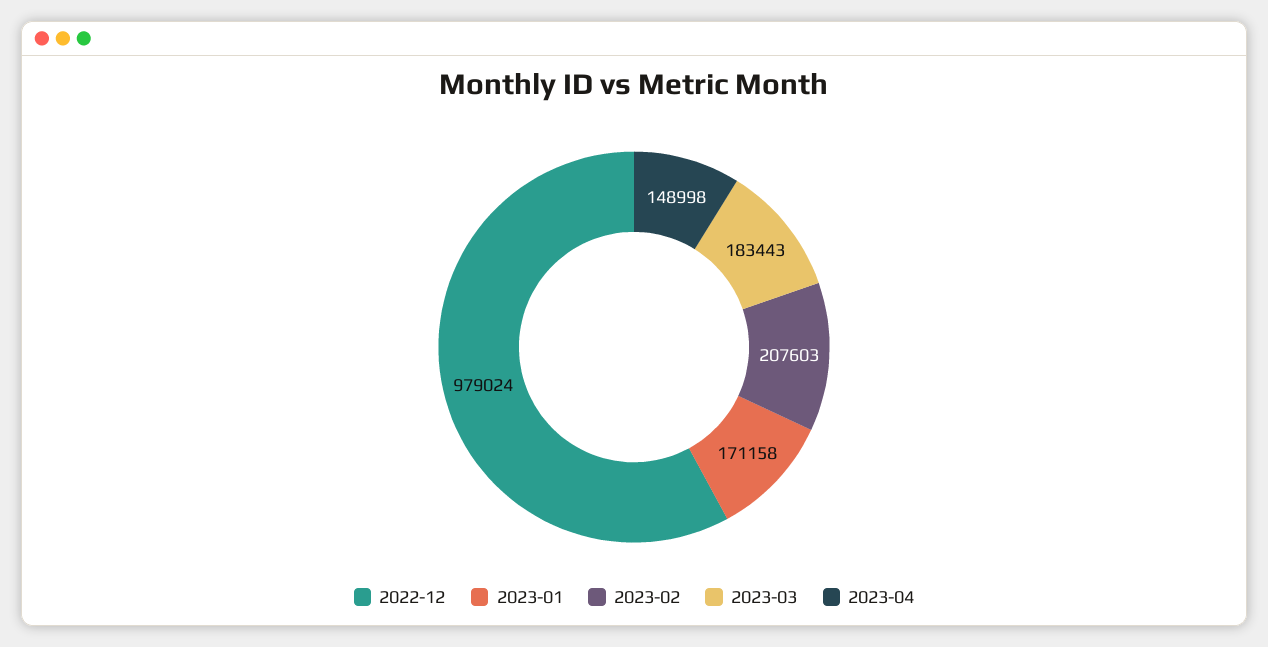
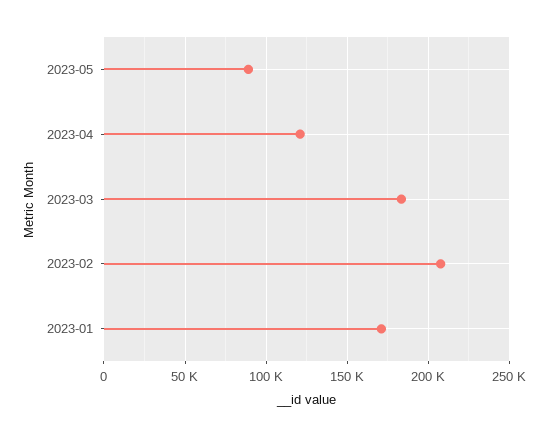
2022-12: 979024 -> none
2023-04: 148998 -> 120000
2023-05: none -> 90000

